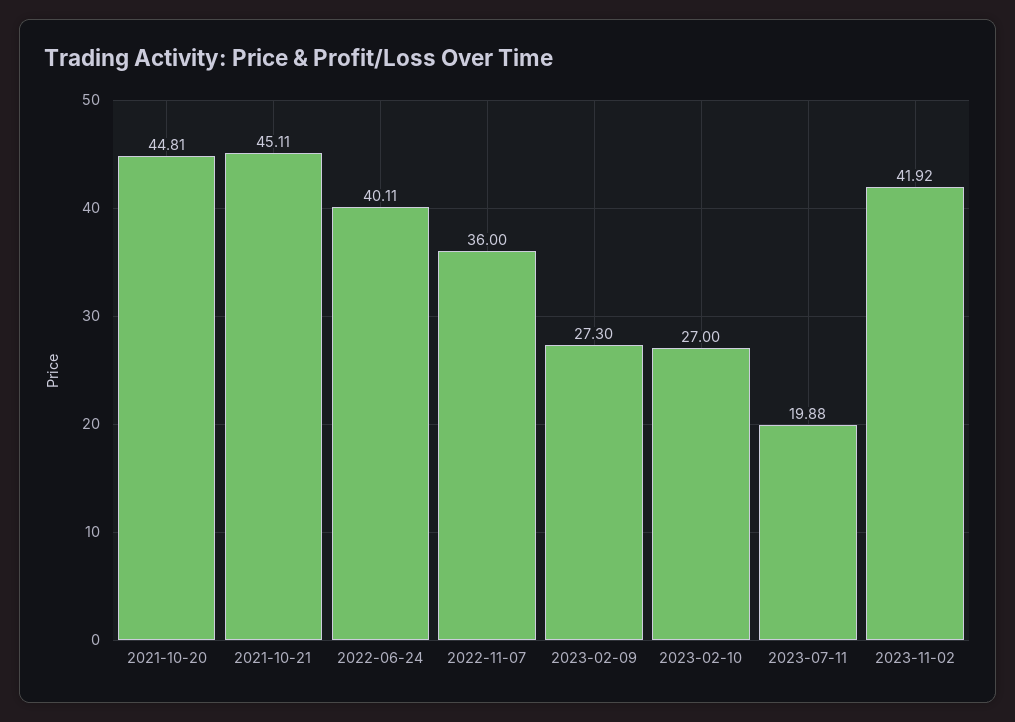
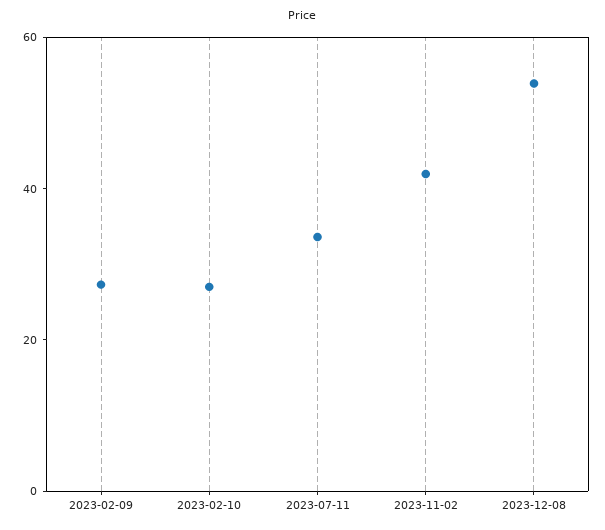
2021-10-20: 44.81 -> none
2021-10-21: 45.11 -> none
2022-06-24: 40.11 -> none
2022-11-07: 36 -> none
2023-07-11: 19.88 -> 35
2023-12-08: none -> 55

